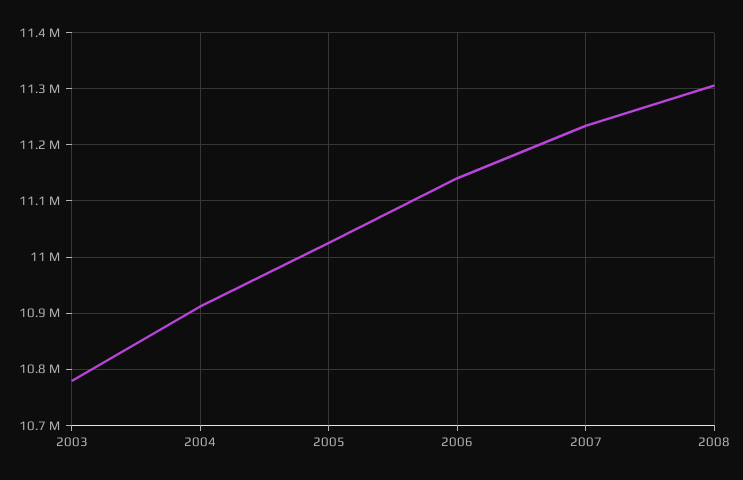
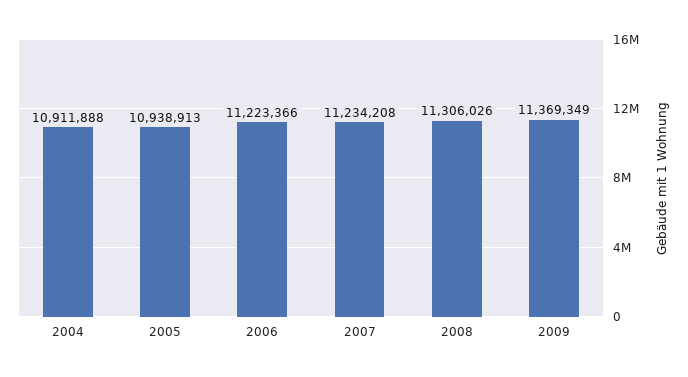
2003: 10780000 -> none
2005: 11020000 -> 10938913
2006: 11140000 -> 11223366
2009: none -> 11369349

